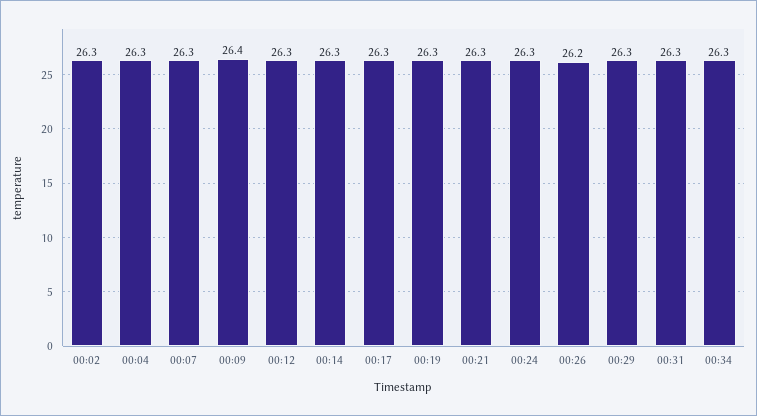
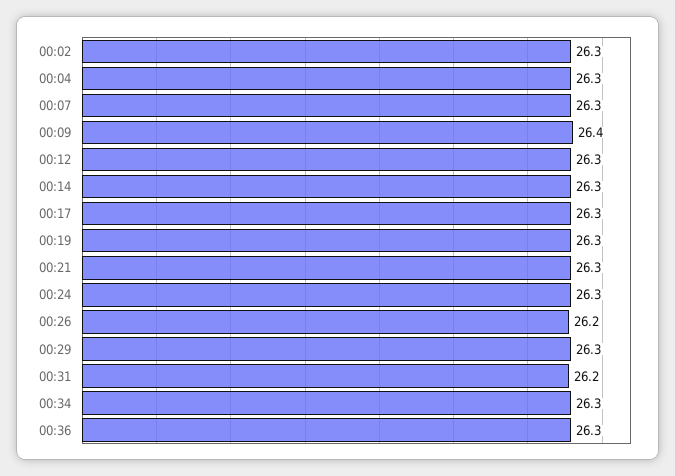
00:31: 26.3 -> 26.2
00:36: none -> 26.3

